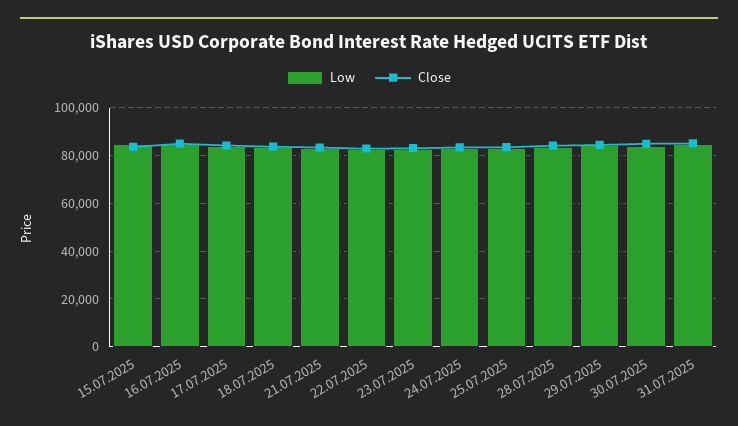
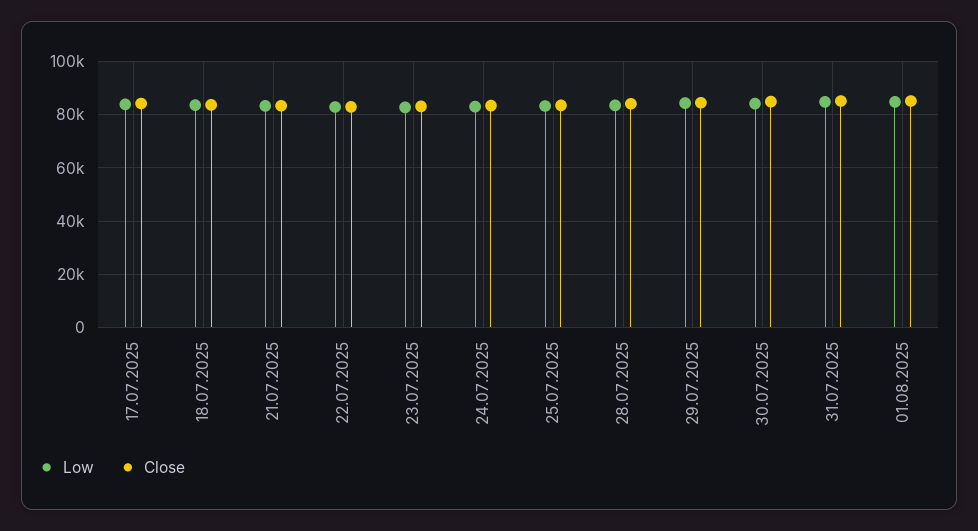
Low, 15.07.2025: 85000 -> none
Close, 15.07.2025: 85000 -> none
Low, 16.07.2025: 85000 -> none
Close, 16.07.2025: 85000 -> none
Low, 01.08.2025: none -> 85000
Close, 01.08.2025: none -> 85000

